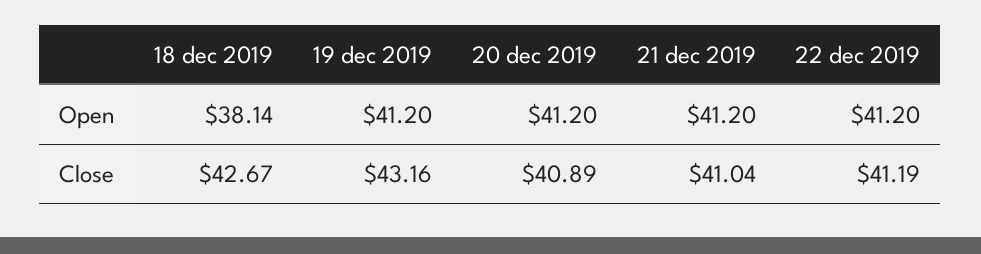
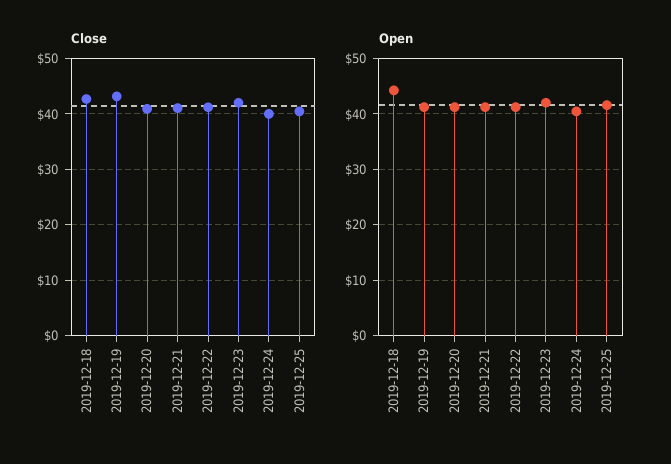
Open, 18 dec 2019: 38.14 -> 44
Close, 2019-12-23: none -> 42
Close, 2019-12-24: none -> 40
Close, 2019-12-25: none -> 40
Open, 2019-12-23: none -> 42
Open, 2019-12-24: none -> 40
Open, 2019-12-25: none -> 42

